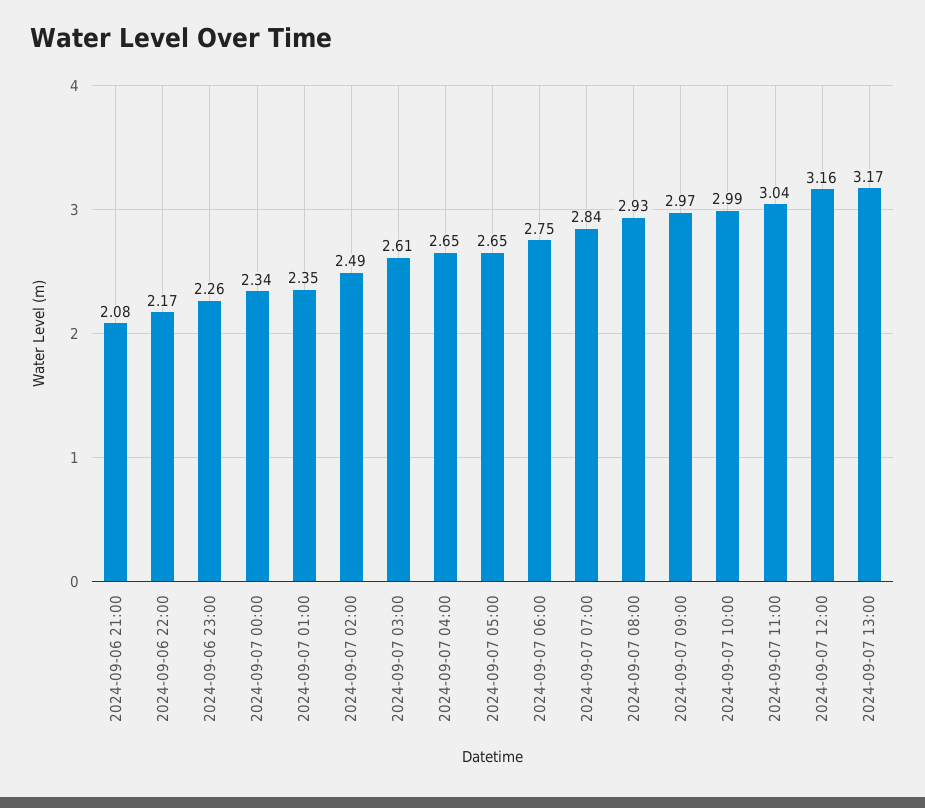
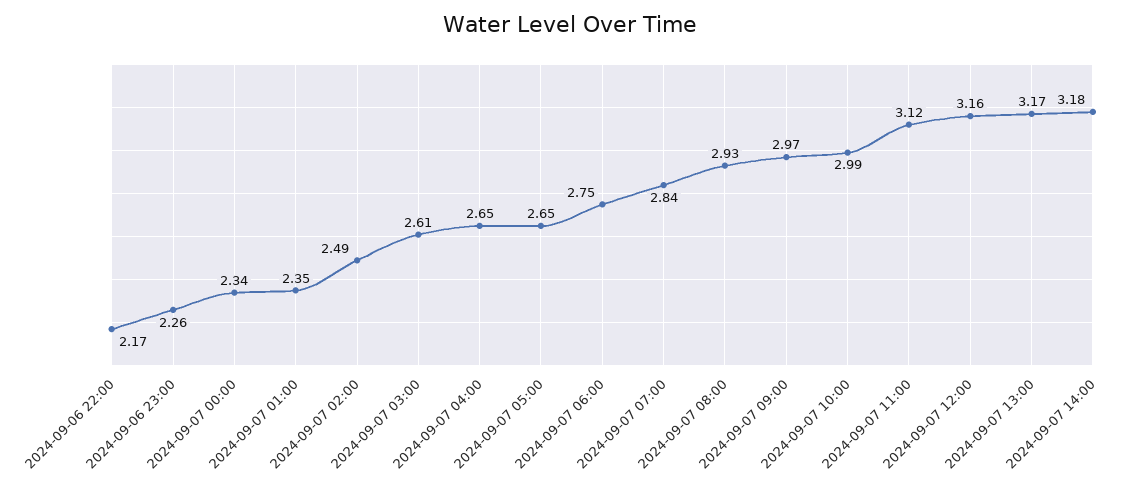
2024-09-06 21:00: 2.08 -> none
2024-09-07 11:00: 3.04 -> 3.12
2024-09-07 14:00: none -> 3.18

